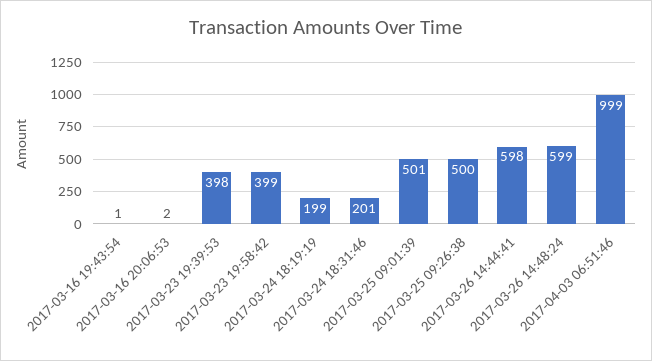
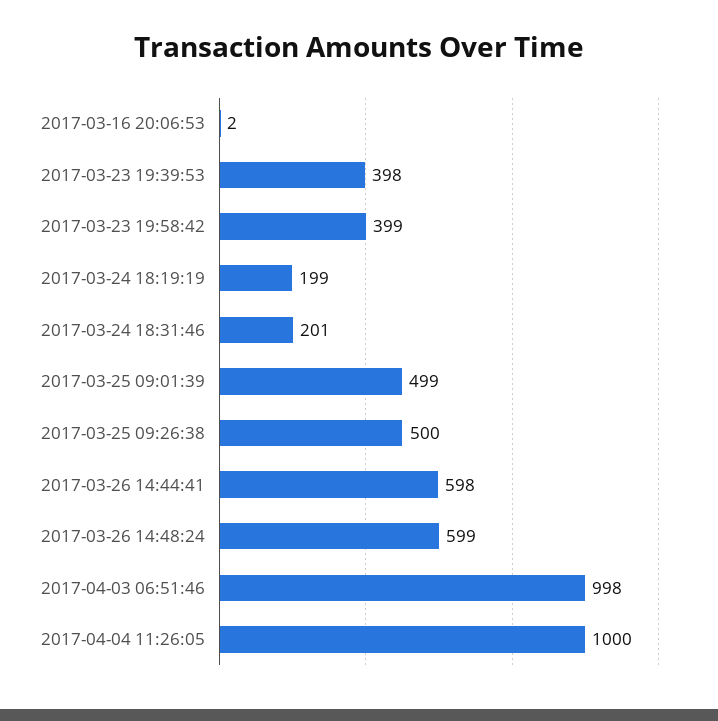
2017-03-16 19:43:54: 1 -> none
2017-03-25 09:01:39: 501 -> 499
2017-04-03 06:51:46: 999 -> 998
2017-04-04 11:26:05: none -> 1000

